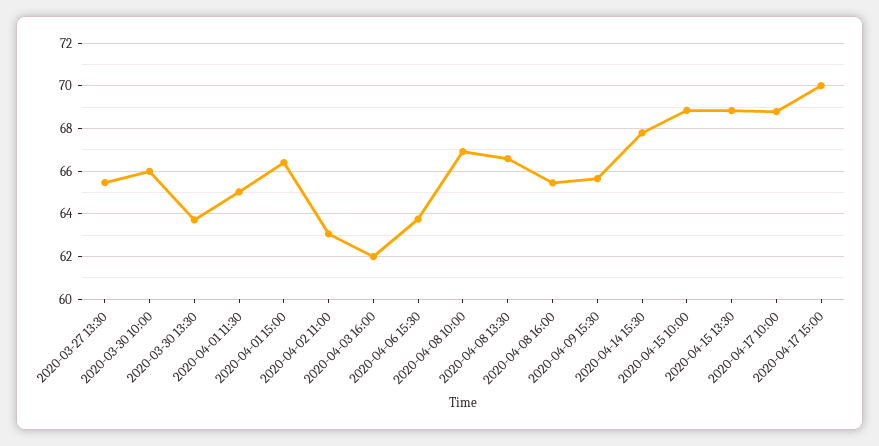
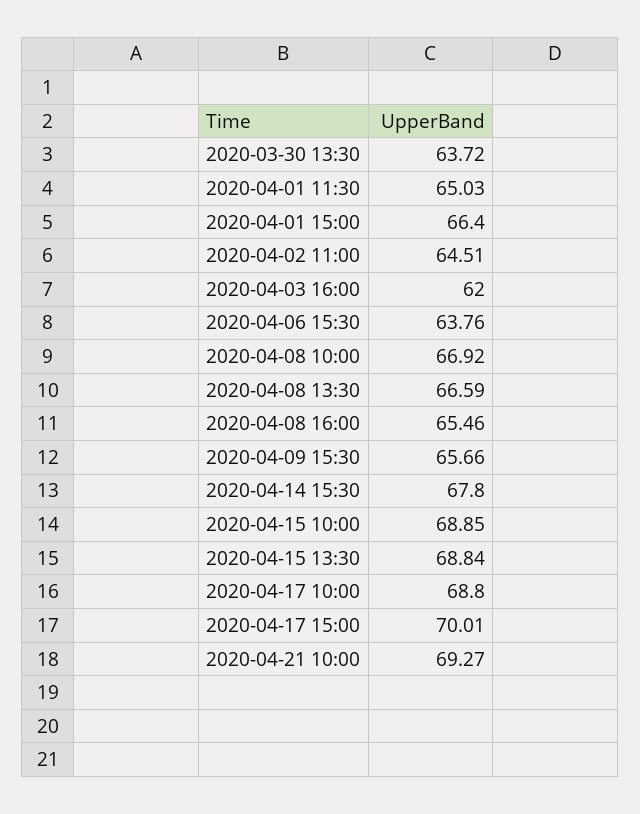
2020-03-27 13:30: 65.5 -> none
2020-03-30 10:00: 66 -> none
2020-04-02 11:00: 63 -> 64.51
2020-04-21 10:00: none -> 69.27

